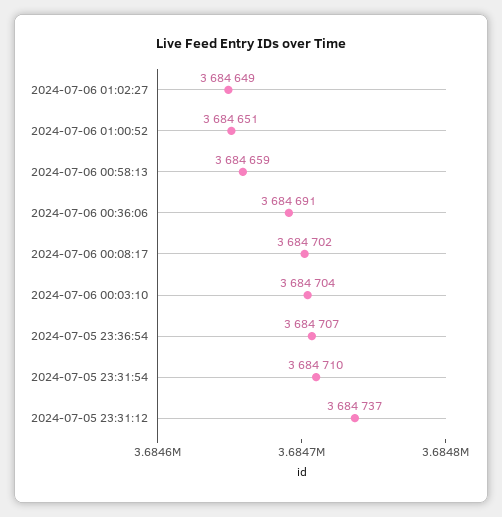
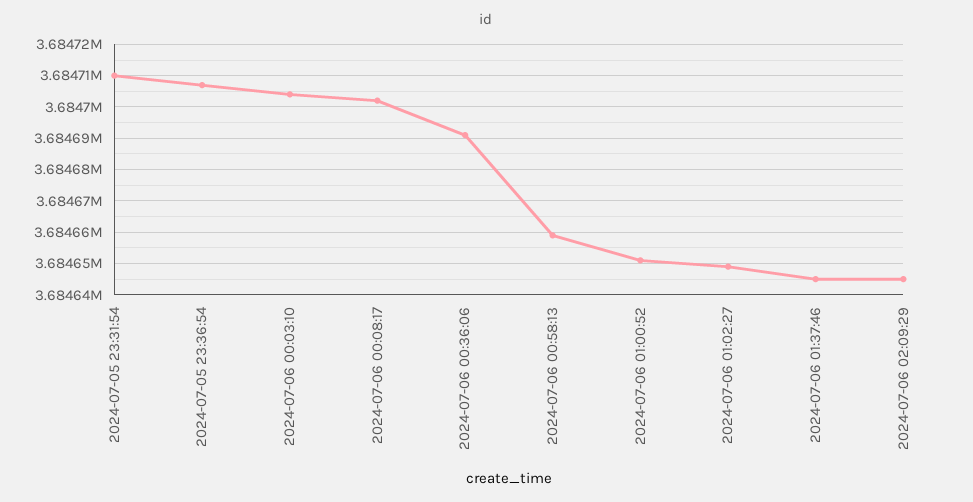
2024-07-05 23:31:12: 3684737 -> none
2024-07-06 01:37:46: none -> 3684645
2024-07-06 02:09:29: none -> 3684645

